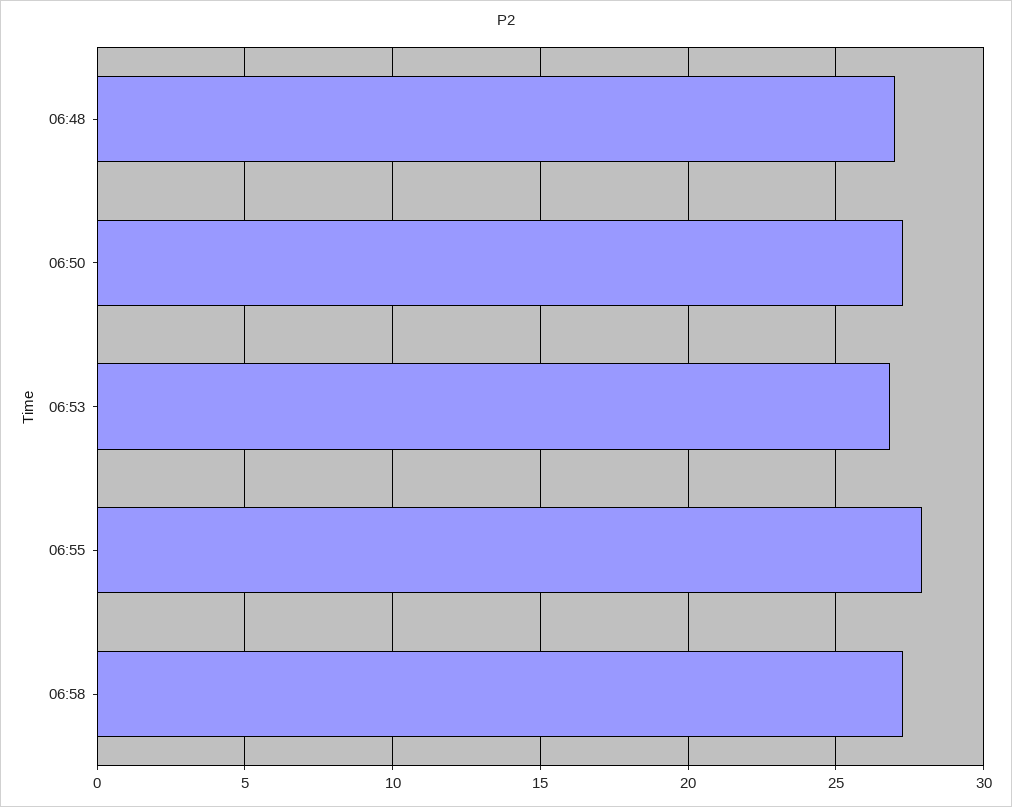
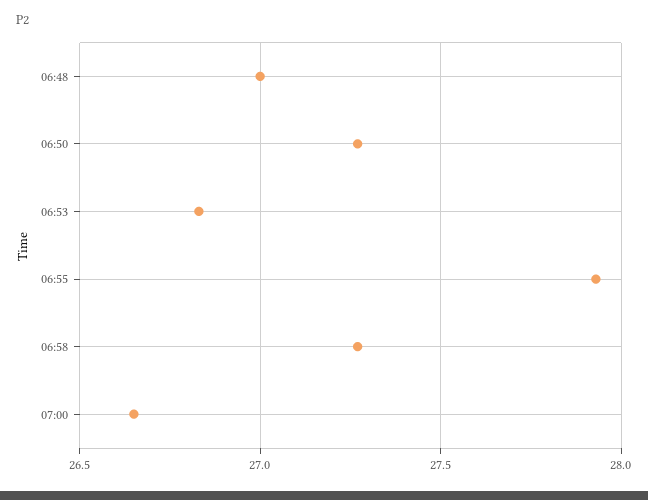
07:00: none -> 26.65

